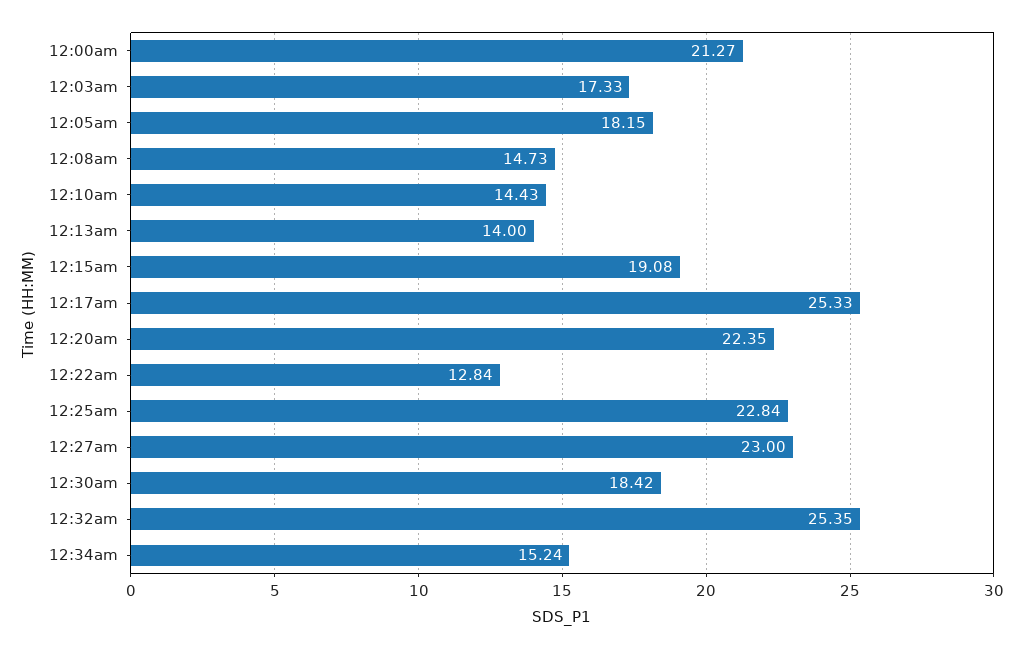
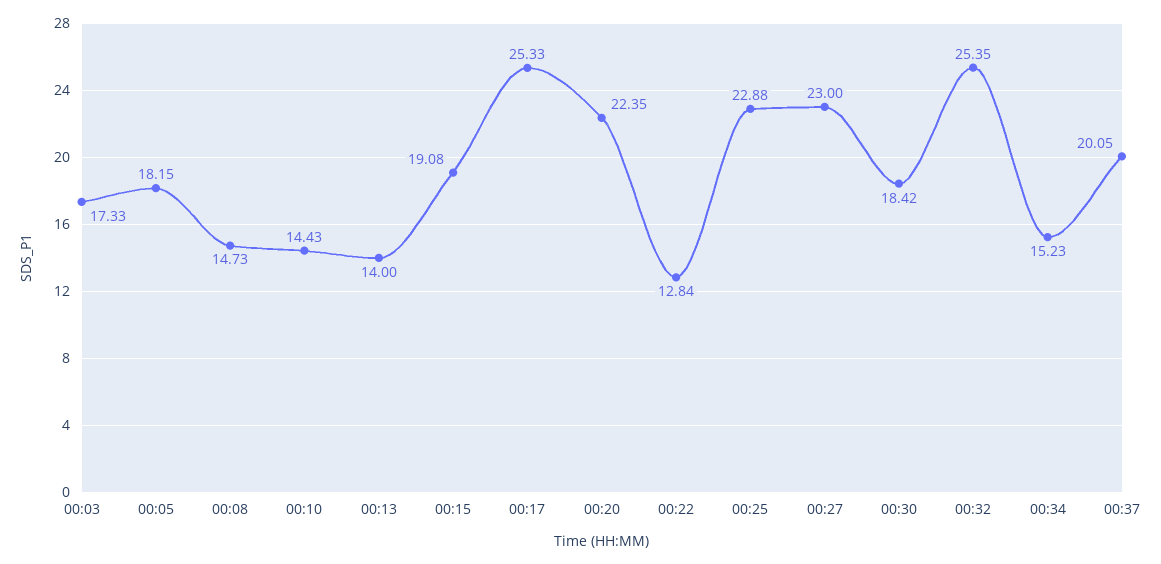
12:00am: 21.27 -> none
12:25am: 22.84 -> 22.88
12:34am: 15.24 -> 15.23
00:37: none -> 20.05

